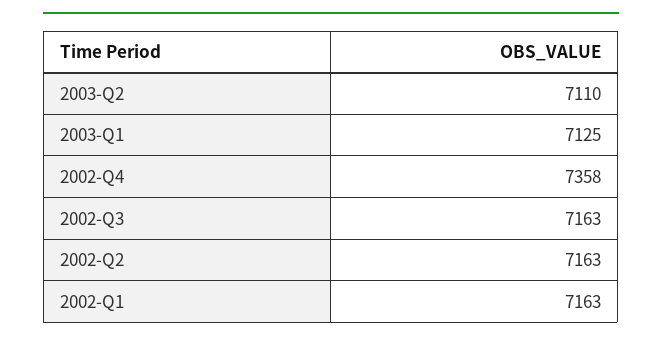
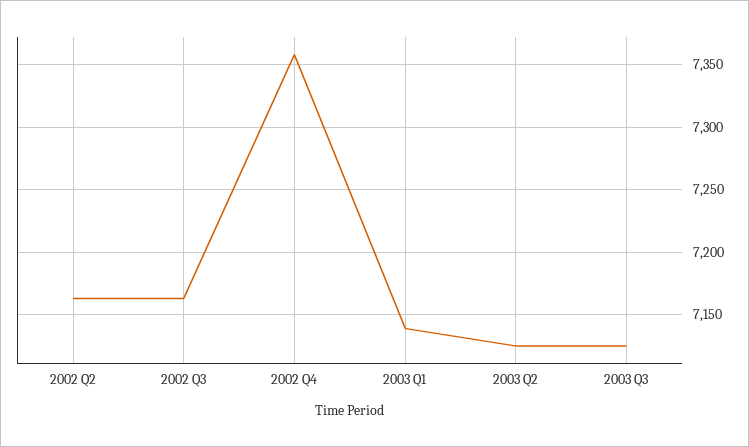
2003-Q2: 7110 -> 7125
2003-Q1: 7125 -> 7140
2002-Q1: 7163 -> none
2003 Q3: none -> 7125

